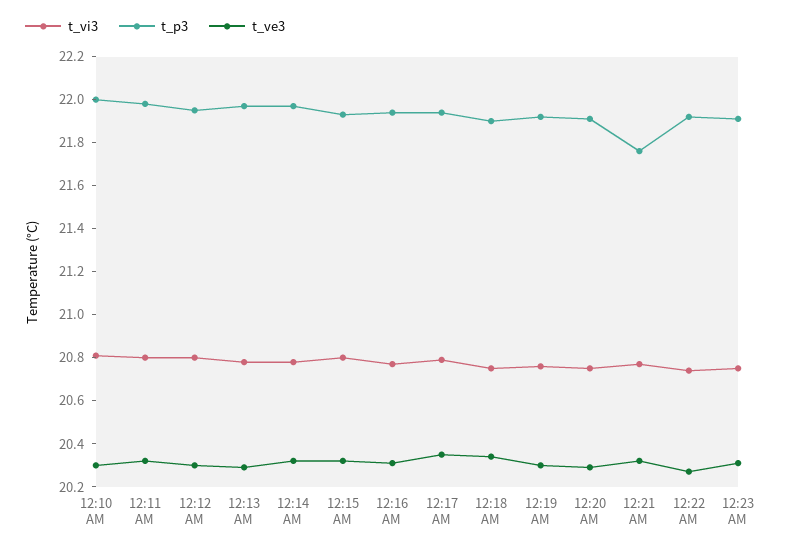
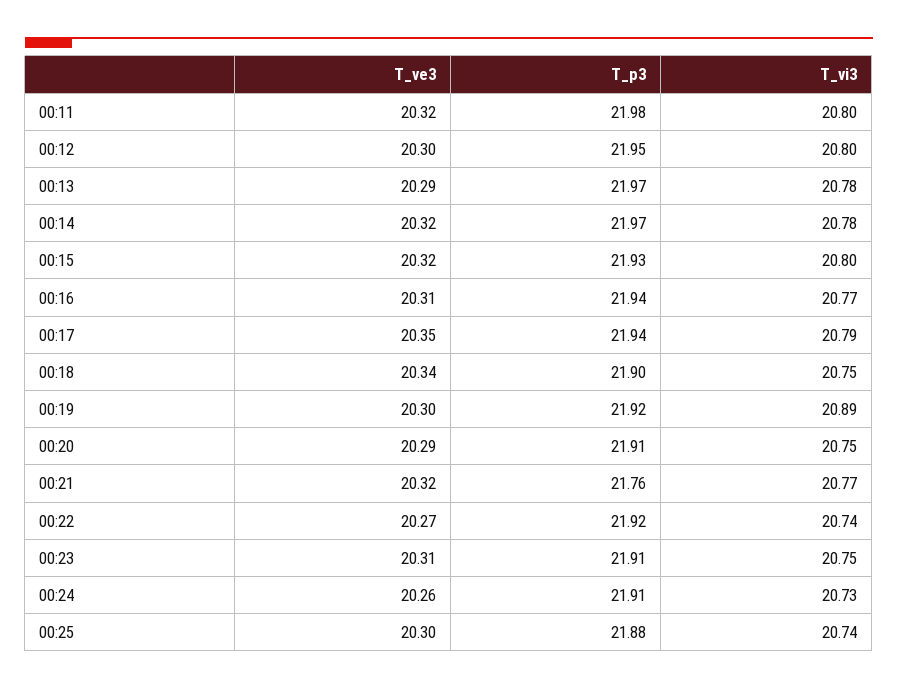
t_vi3, 12:10 AM: 20.8 -> none
t_p3, 12:10 AM: 22 -> none
t_ve3, 12:10 AM: 20.3 -> none
t_vi3, 12:19 AM: 20.75 -> 20.89
t_ve3, 00:24: none -> 20.26
t_p3, 00:24: none -> 21.91
t_vi3, 00:24: none -> 20.73
t_ve3, 00:25: none -> 20.3
t_p3, 00:25: none -> 21.88
t_vi3, 00:25: none -> 20.74

